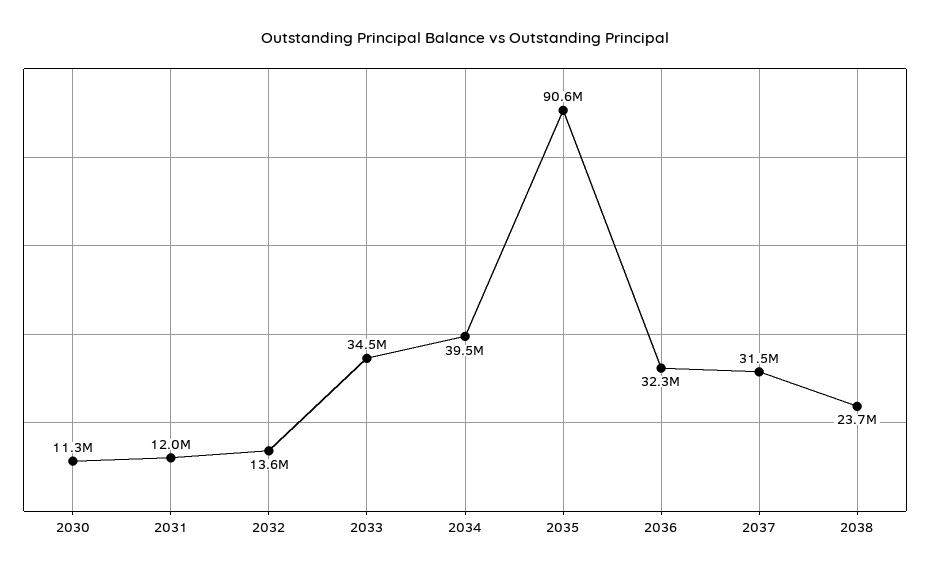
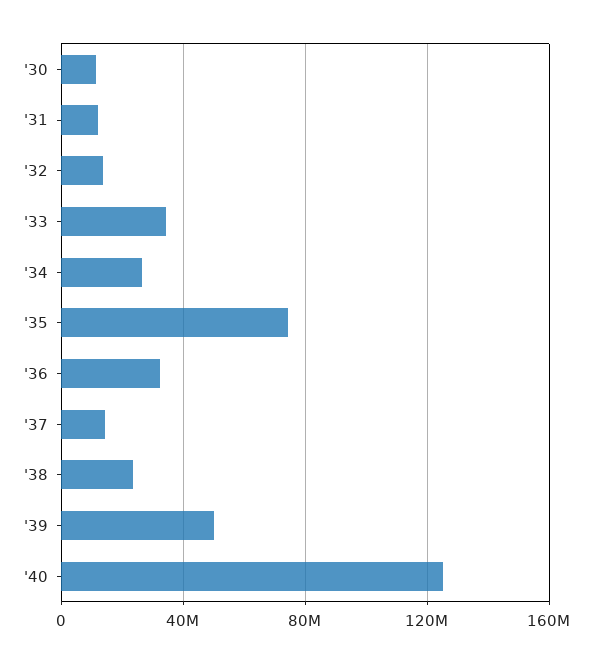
2034: 39500000 -> 25000000
2035: 90600000 -> 75000000
2037: 31500000 -> 15000000
'39: none -> 50000000
'40: none -> 125000000

